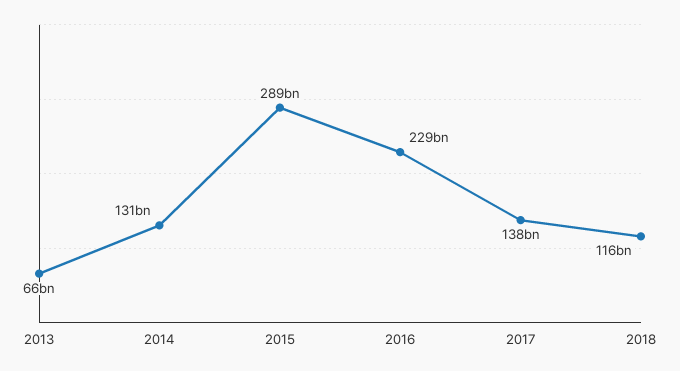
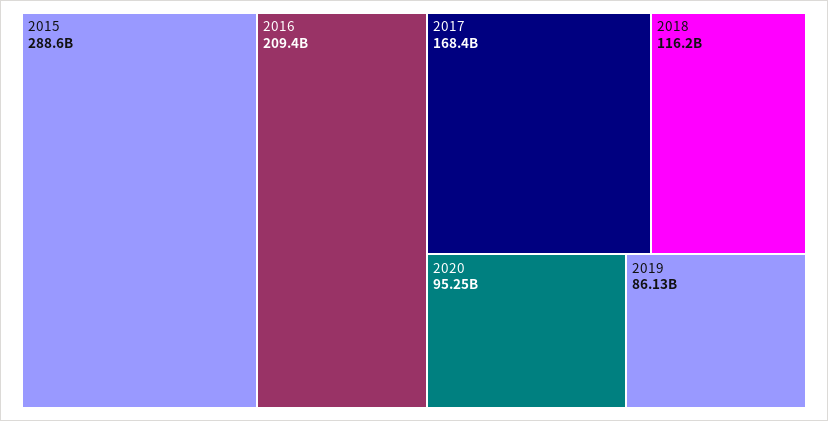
2013: 66000000000 -> none
2014: 131000000000 -> none
2016: 229000000000 -> 209400000000
2017: 138000000000 -> 168400000000
2020: none -> 95250000000
2019: none -> 86130000000

